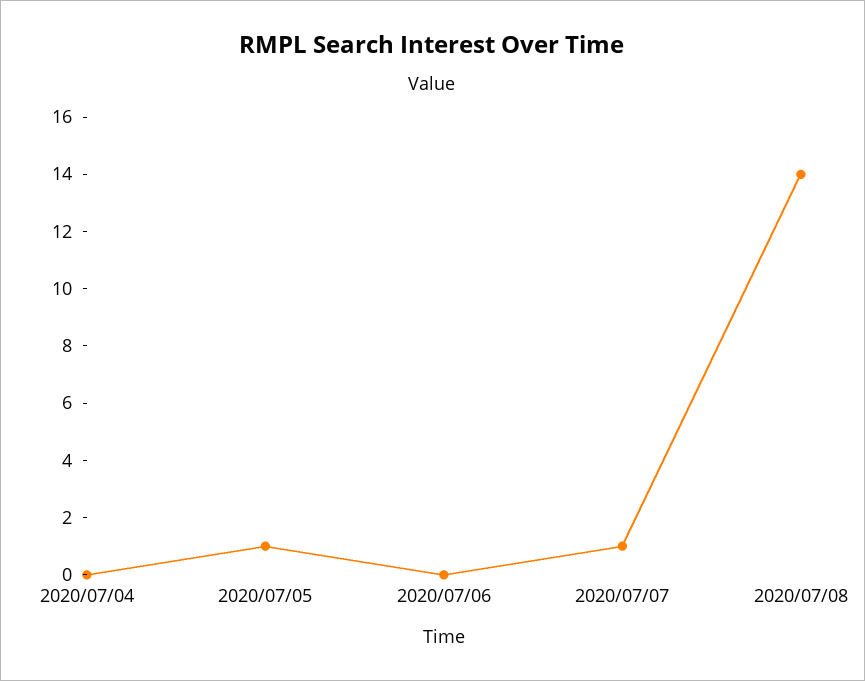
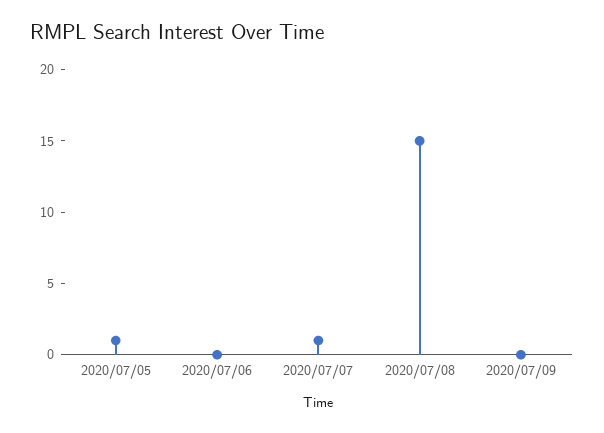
2020/07/04: 0 -> none
2020/07/08: 14 -> 15
2020/07/09: none -> 0

